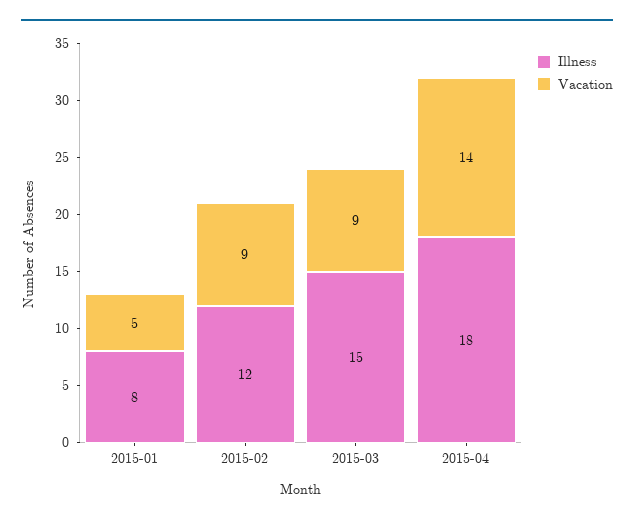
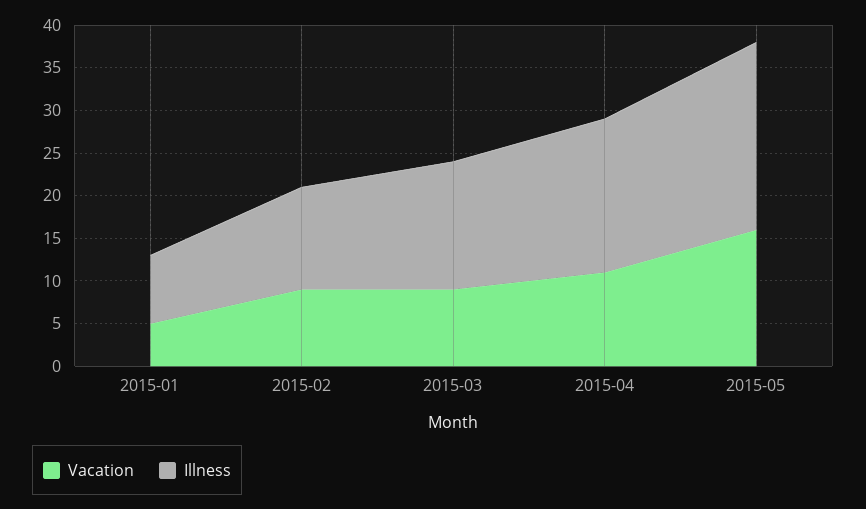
Vacation, 2015-04: 14 -> 11
Vacation, 2015-05: none -> 16
Illness, 2015-05: none -> 22

